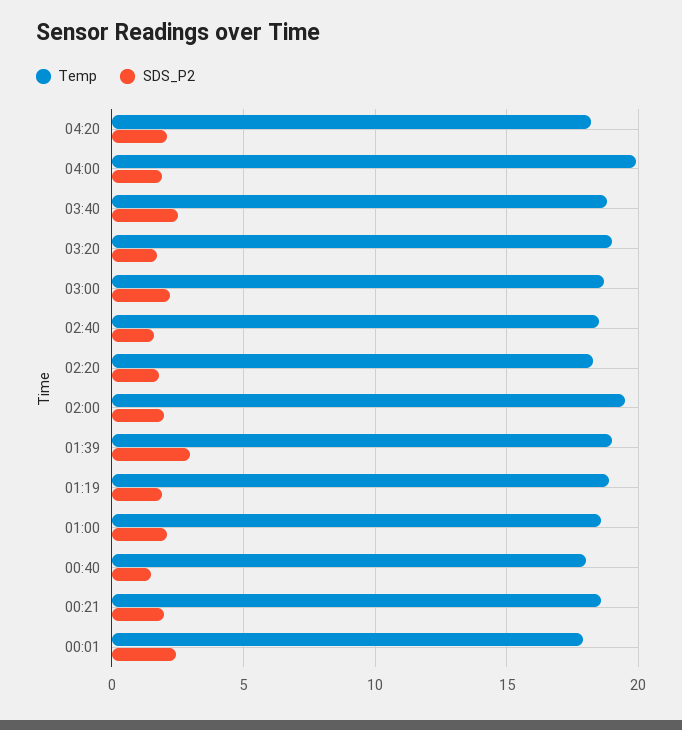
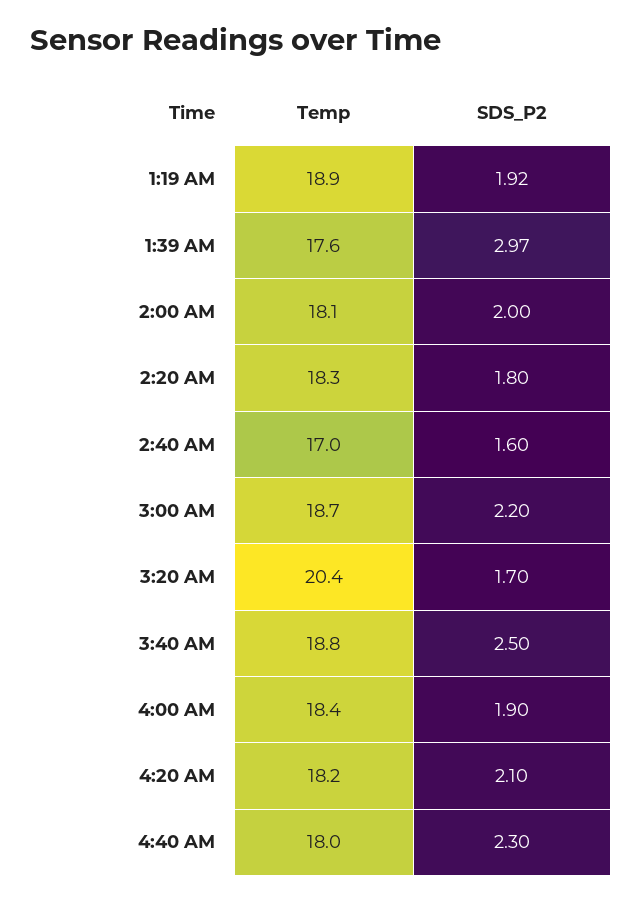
Temp, 04:00: 20 -> 18.4
Temp, 03:20: 19 -> 20.4
Temp, 02:40: 18.5 -> 17
Temp, 02:00: 19.5 -> 18.1
Temp, 01:39: 19 -> 17.6
Temp, 01:00: 18.5 -> none
SDS_P2, 01:00: 2 -> none
Temp, 00:40: 18 -> none
SDS_P2, 00:40: 1.5 -> none
Temp, 00:21: 18.5 -> none
SDS_P2, 00:21: 2 -> none
Temp, 00:01: 18 -> none
SDS_P2, 00:01: 2.5 -> none
Temp, 4:40 AM: none -> 18
SDS_P2, 4:40 AM: none -> 2.3

